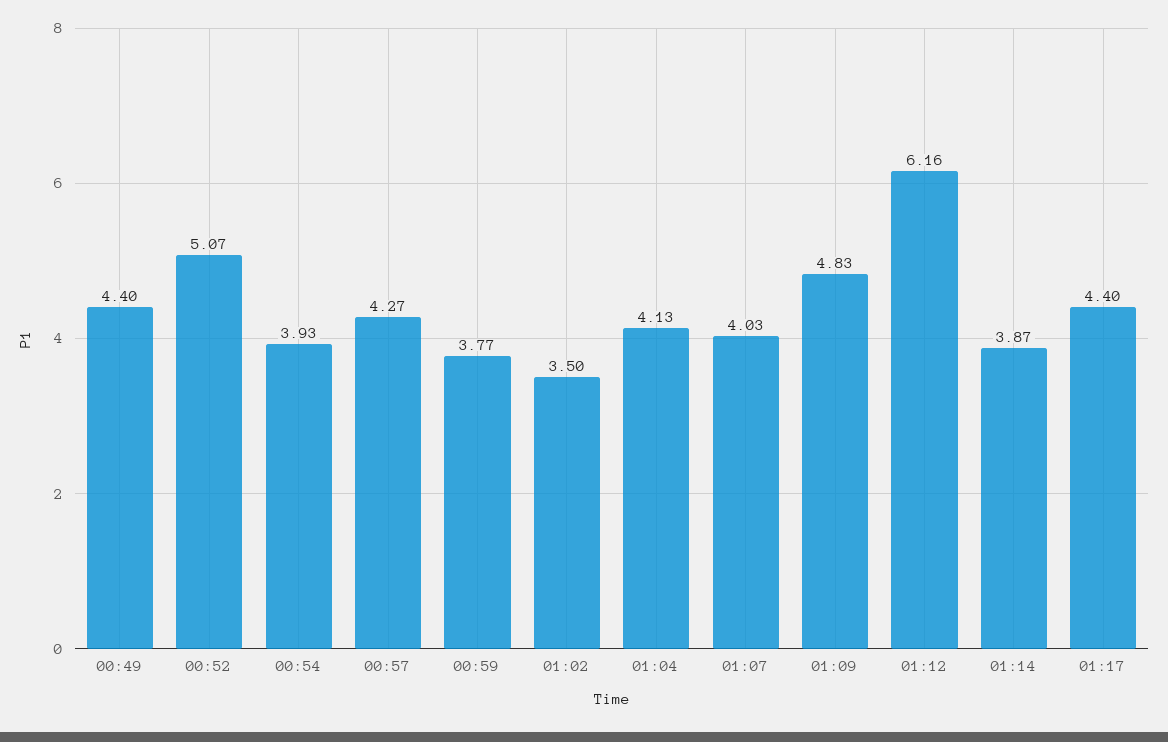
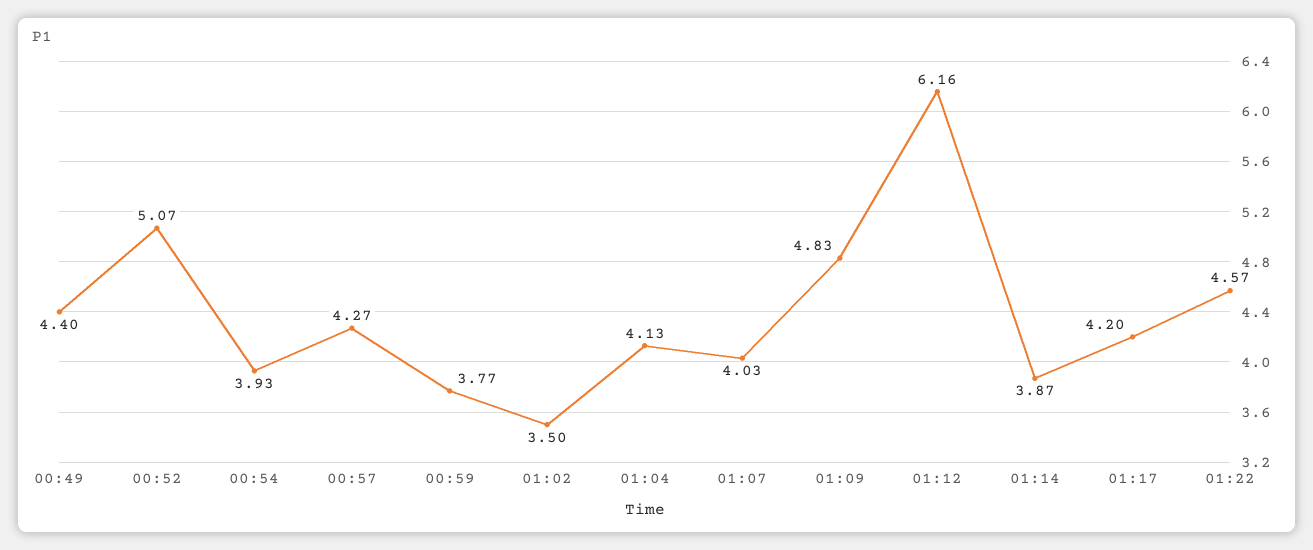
01:17: 4.4 -> 4.2
01:22: none -> 4.57

